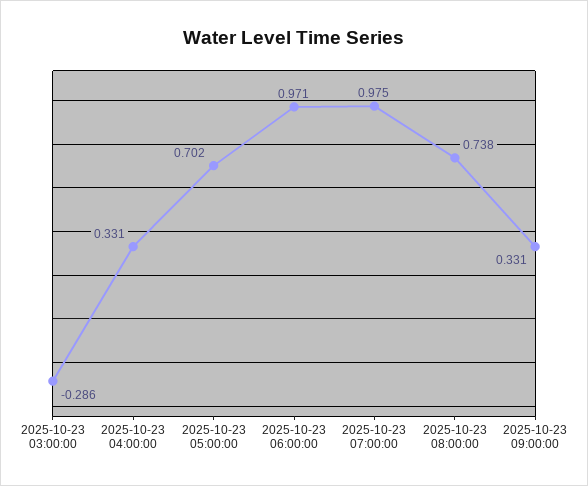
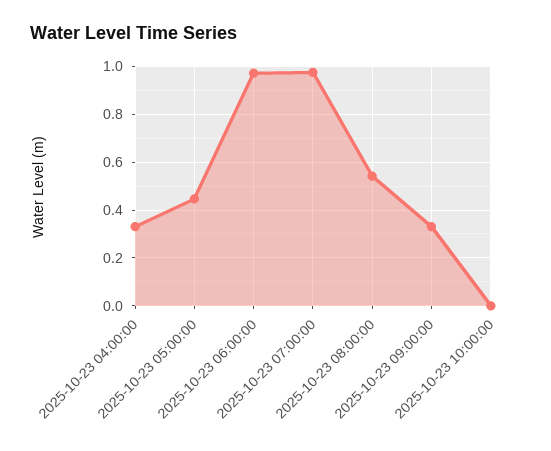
2025-10-23 03:00:00: -0.286 -> none
2025-10-23 05:00:00: 0.702 -> 0.45
2025-10-23 08:00:00: 0.738 -> 0.55
2025-10-23 10:00:00: none -> 0

